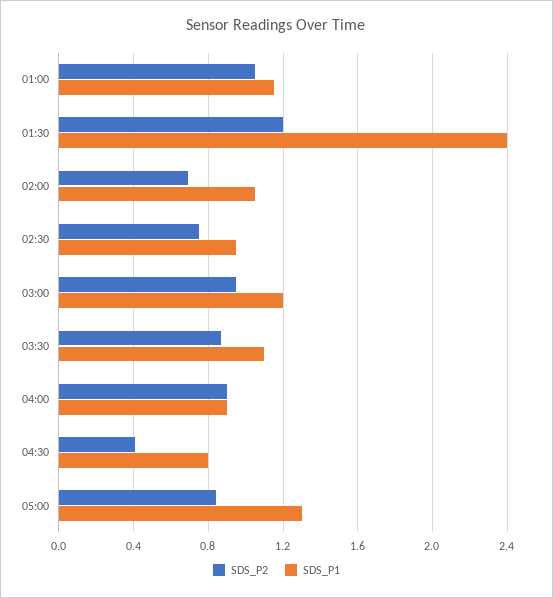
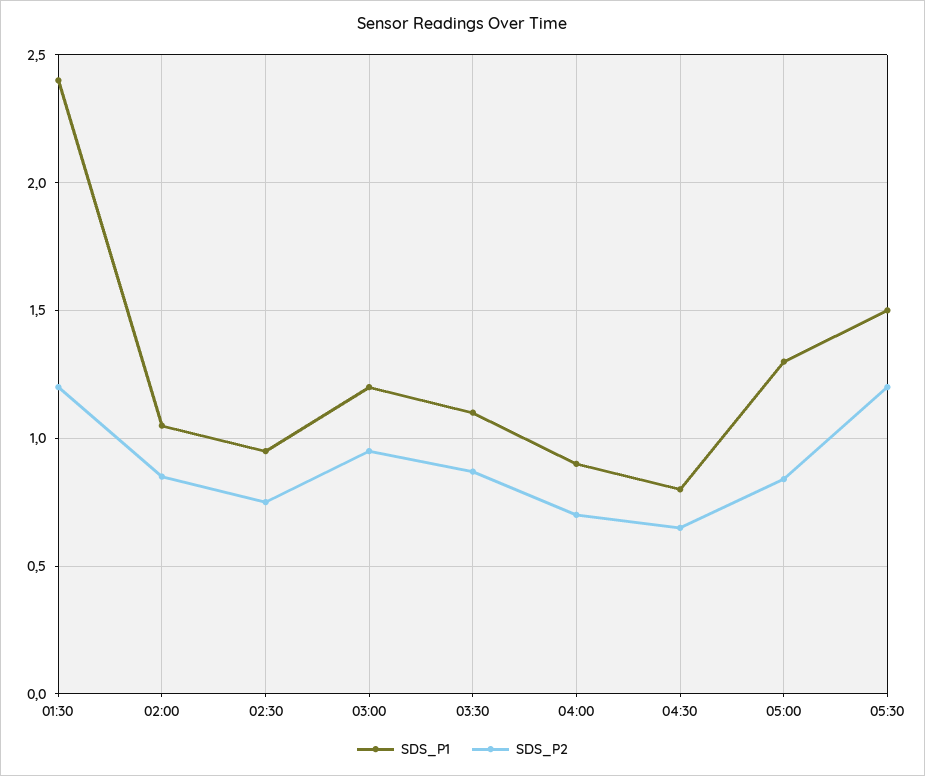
SDS_P2, 01:00: 1.05 -> none
SDS_P1, 01:00: 1.15 -> none
SDS_P2, 02:00: 0.7 -> 0.85
SDS_P2, 04:00: 0.9 -> 0.7
SDS_P2, 04:30: 0.4 -> 0.65
SDS_P1, 05:30: none -> 1.5
SDS_P2, 05:30: none -> 1.2

